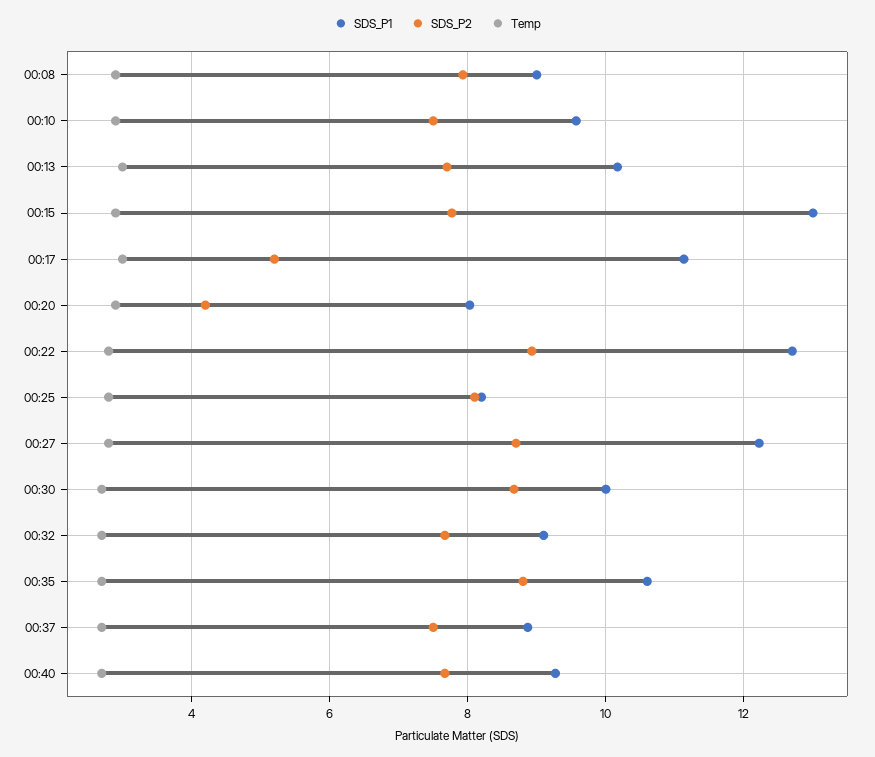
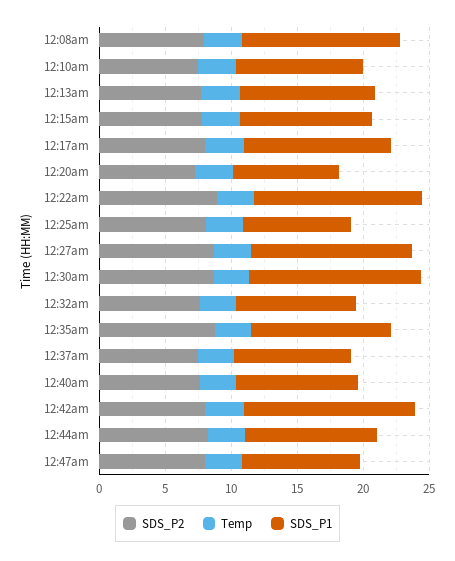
SDS_P1, 00:08: 9 -> 12
SDS_P1, 00:15: 13 -> 10
SDS_P2, 00:17: 5.2 -> 8
SDS_P2, 00:20: 4.2 -> 7
SDS_P1, 00:30: 10 -> 13
SDS_P2, 12:42am: none -> 8
Temp, 12:42am: none -> 3
SDS_P1, 12:42am: none -> 13
SDS_P2, 12:44am: none -> 8
Temp, 12:44am: none -> 3
SDS_P1, 12:44am: none -> 10
SDS_P2, 12:47am: none -> 8
Temp, 12:47am: none -> 3
SDS_P1, 12:47am: none -> 9

